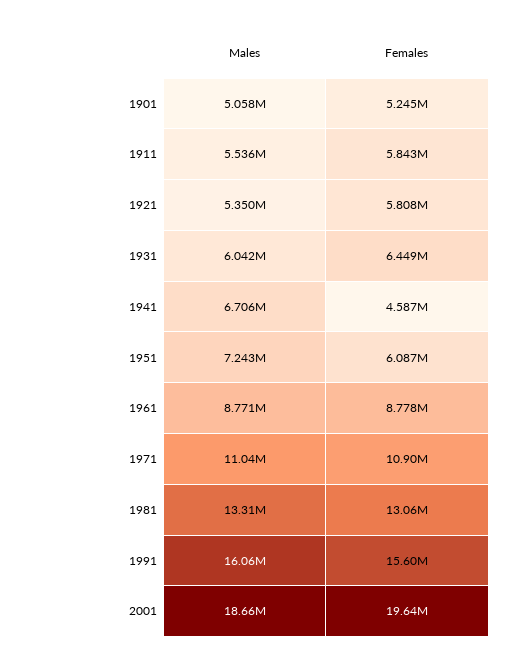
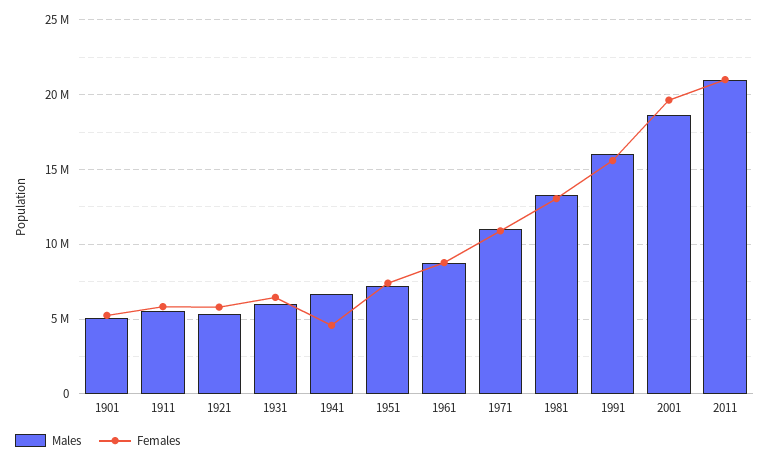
Females, 1951: 6087000 -> 7500000
Males, 2011: none -> 21000000
Females, 2011: none -> 21000000

